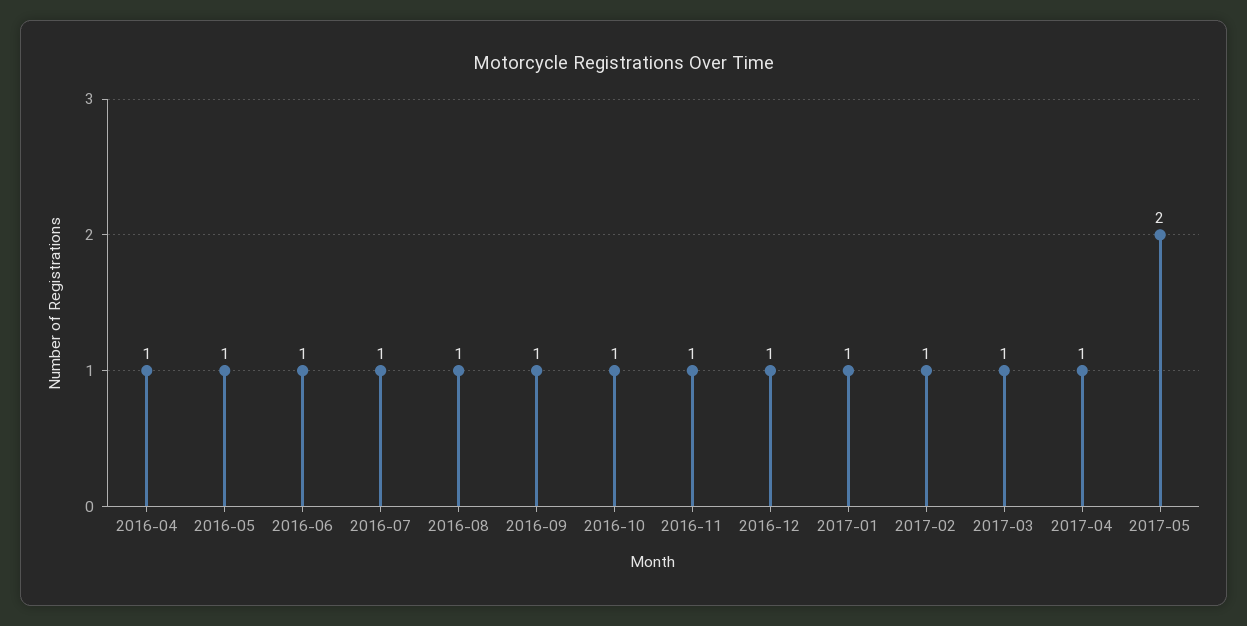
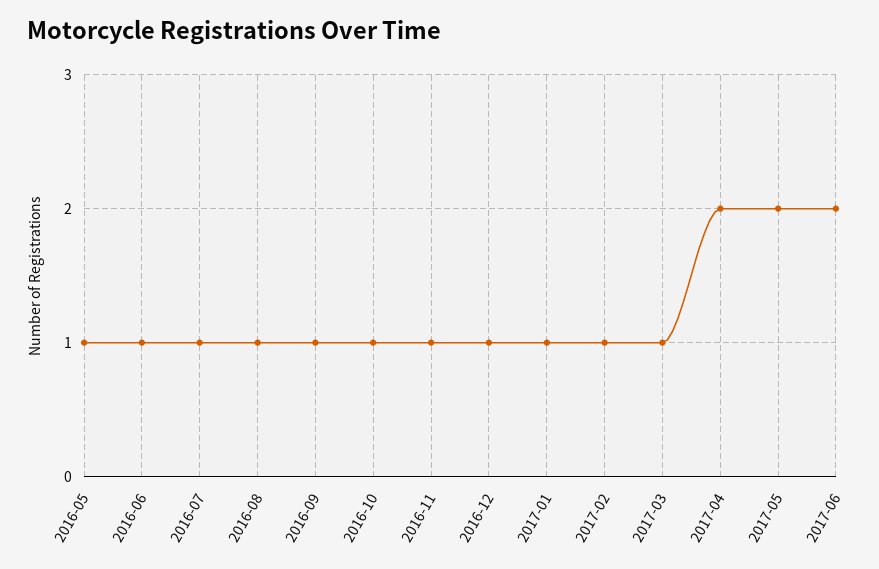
2016-04: 1 -> none
2017-04: 1 -> 2
2017-06: none -> 2

